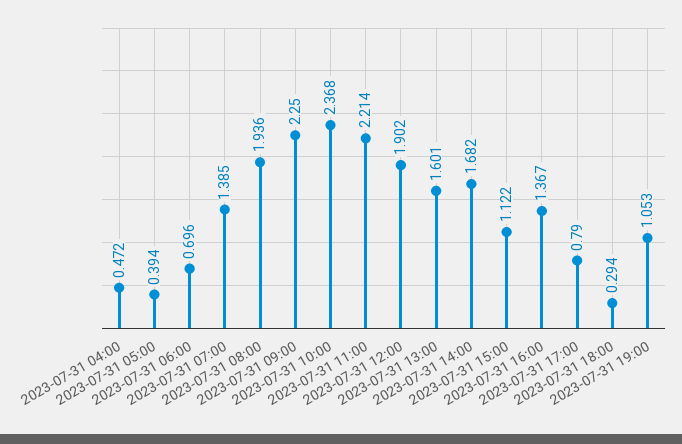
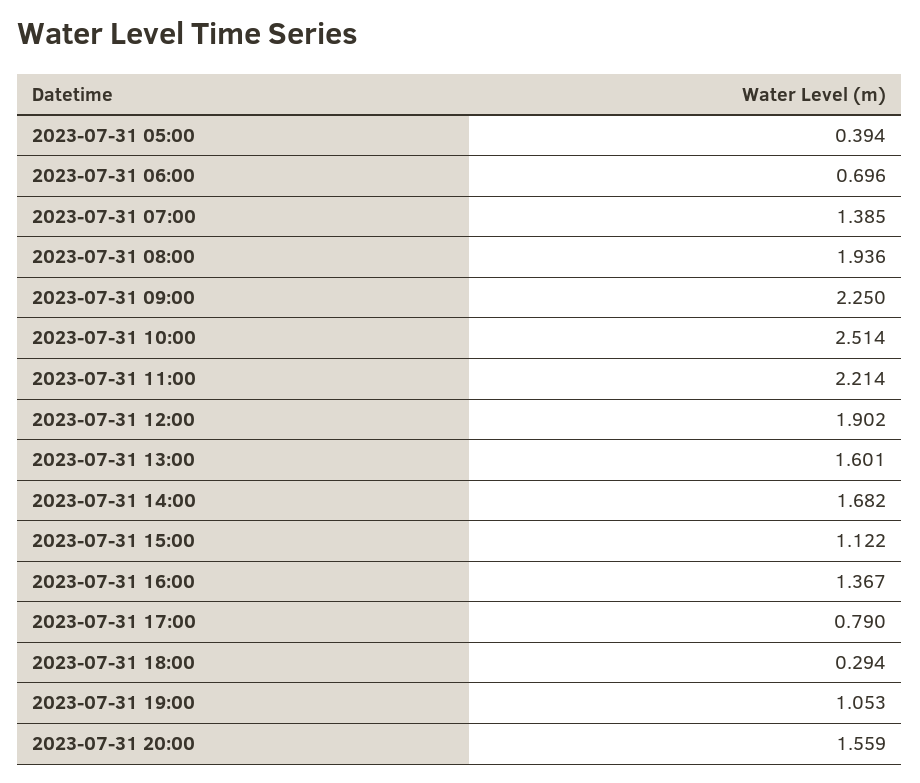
2023-07-31 04:00: 0.472 -> none
2023-07-31 10:00: 2.368 -> 2.514
2023-07-31 20:00: none -> 1.559

